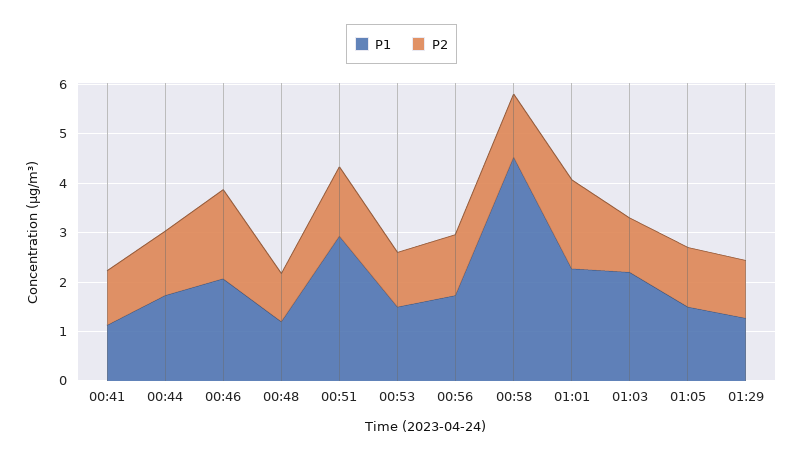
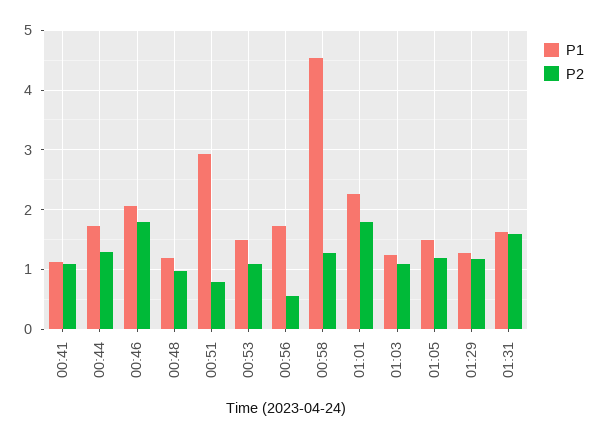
P2, 00:51: 1.4 -> 0.8
P2, 00:56: 1.2 -> 0.6
P1, 01:03: 2.2 -> 1.2
P1, 01:31: none -> 1.6
P2, 01:31: none -> 1.6

